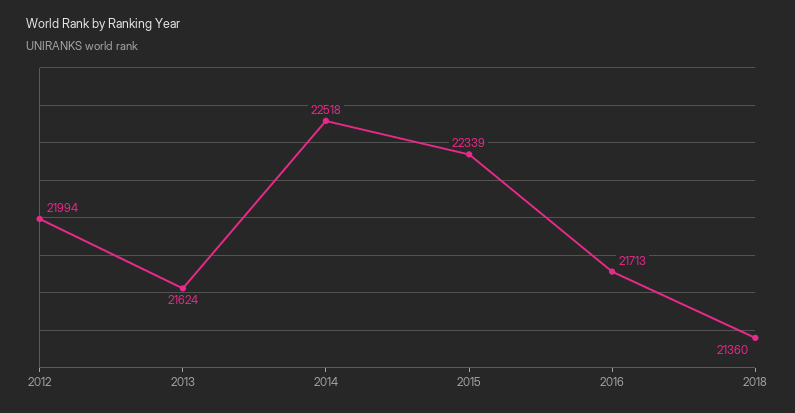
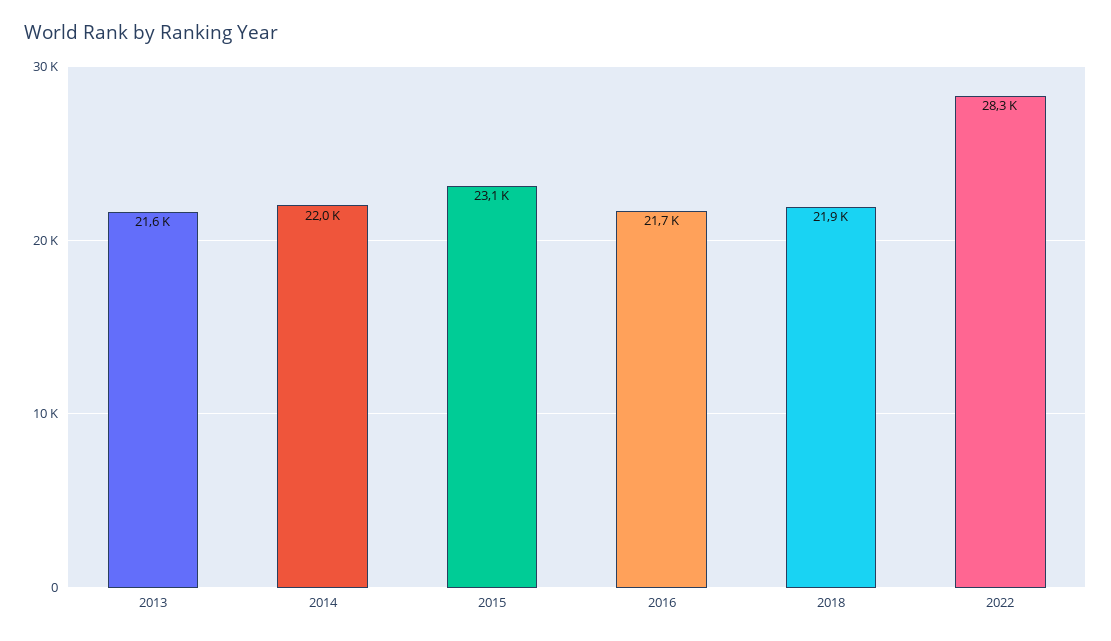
2012: 21994 -> none
2014: 22518 -> 22000
2015: 22339 -> 23100
2018: 21360 -> 21900
2022: none -> 28300

